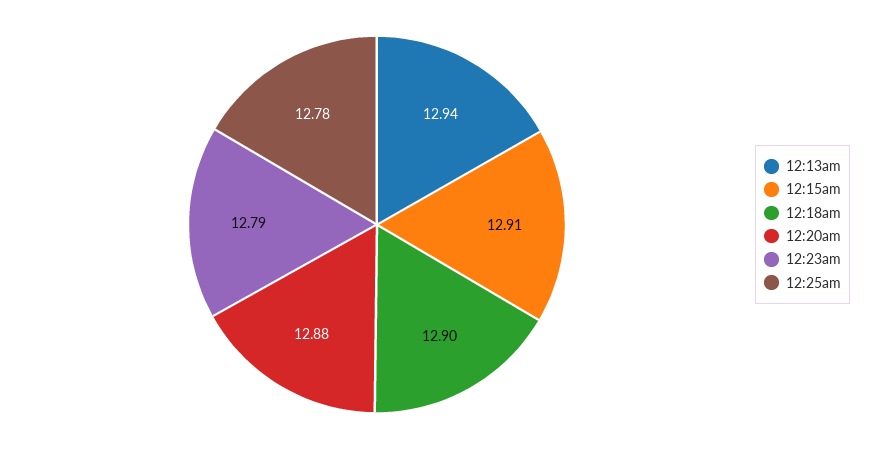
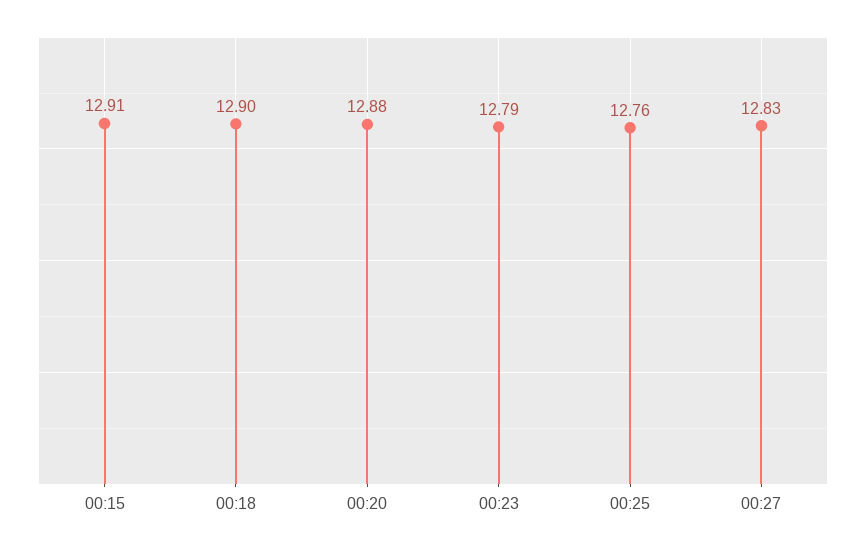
12:13am: 12.94 -> none
12:25am: 12.78 -> 12.76
00:27: none -> 12.83

